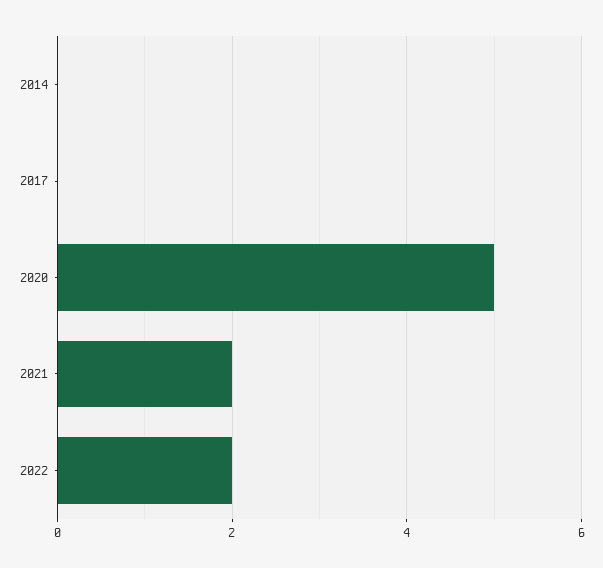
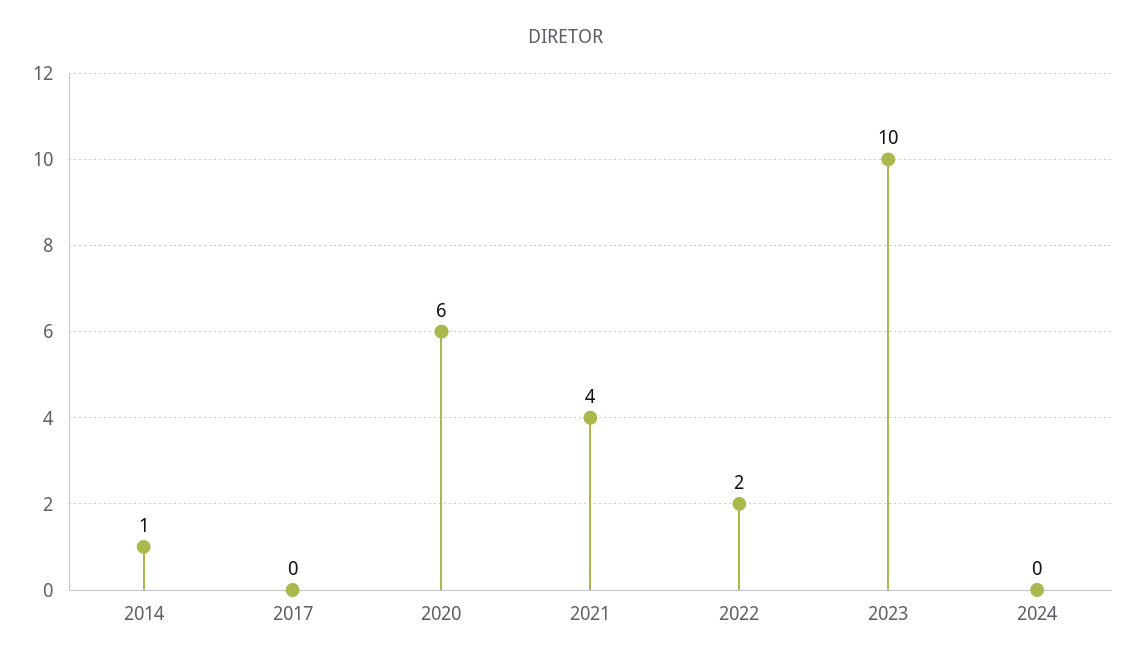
2014: 0 -> 1
2020: 5 -> 6
2021: 2 -> 4
2023: none -> 10
2024: none -> 0

